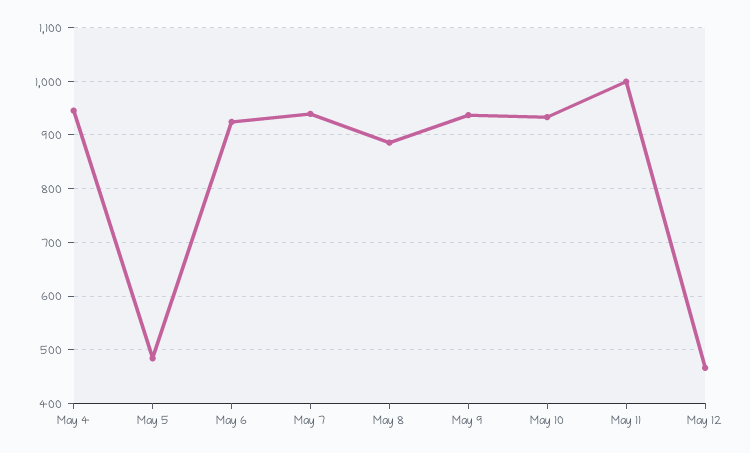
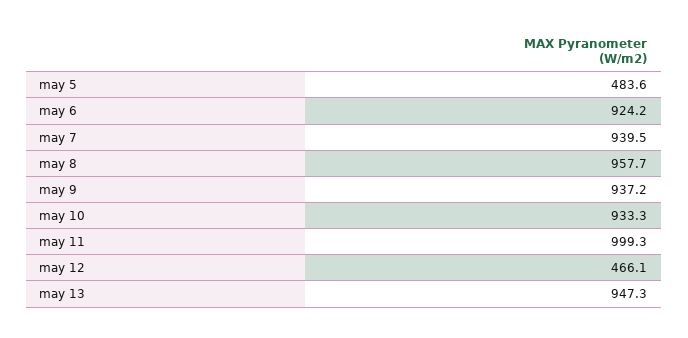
May 4: 940 -> none
May 8: 880 -> 957.7
may 13: none -> 947.3

